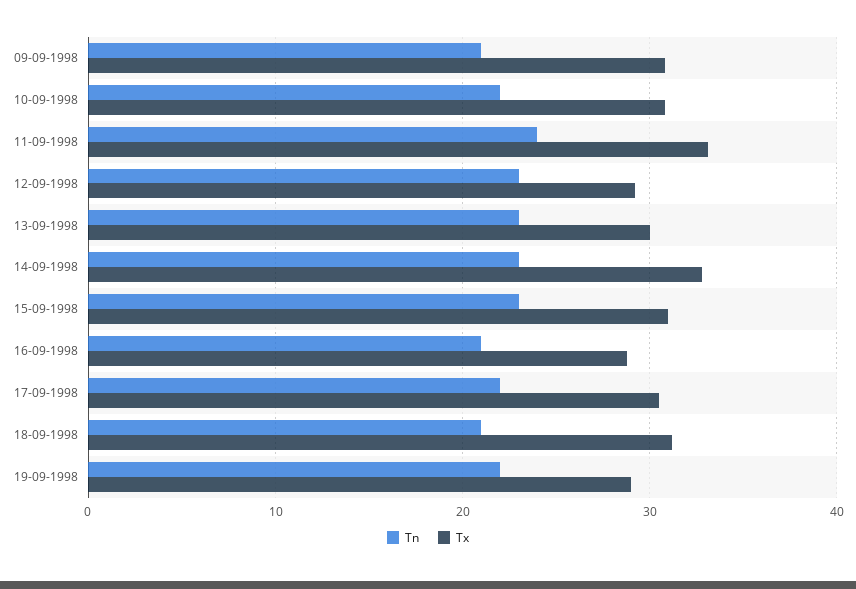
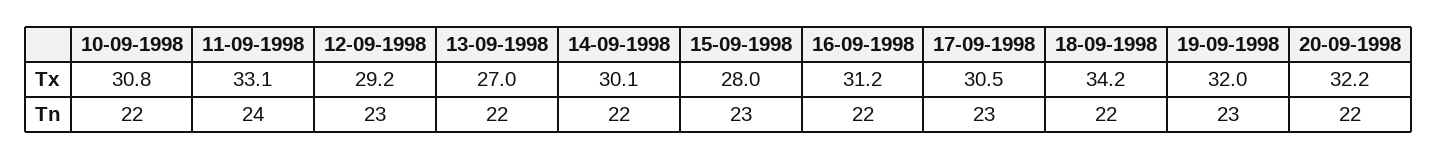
Tn, 09-09-1998: 21 -> none
Tx, 09-09-1998: 31 -> none
Tn, 13-09-1998: 23 -> 22
Tx, 13-09-1998: 30 -> 27
Tn, 14-09-1998: 23 -> 22
Tx, 14-09-1998: 33 -> 30.1
Tx, 15-09-1998: 31 -> 28
Tn, 16-09-1998: 21 -> 22
Tx, 16-09-1998: 29 -> 31.2
Tn, 17-09-1998: 22 -> 23
Tn, 18-09-1998: 21 -> 22
Tx, 18-09-1998: 31 -> 34.2
Tn, 19-09-1998: 22 -> 23
Tx, 19-09-1998: 29 -> 32
Tx, 20-09-1998: none -> 32.2
Tn, 20-09-1998: none -> 22

